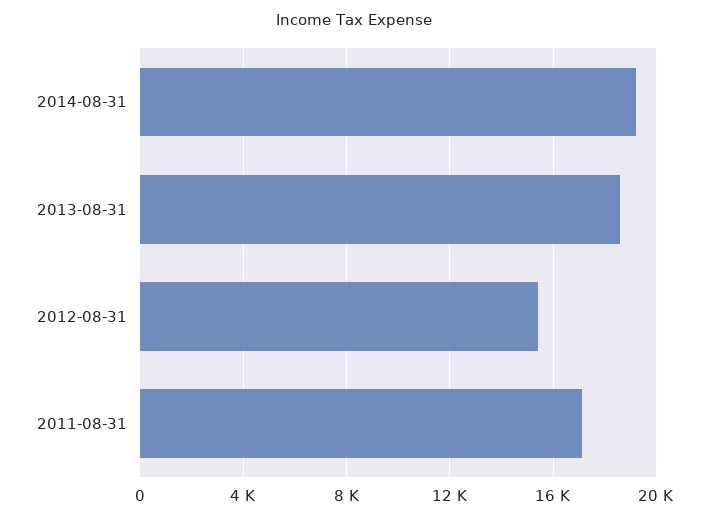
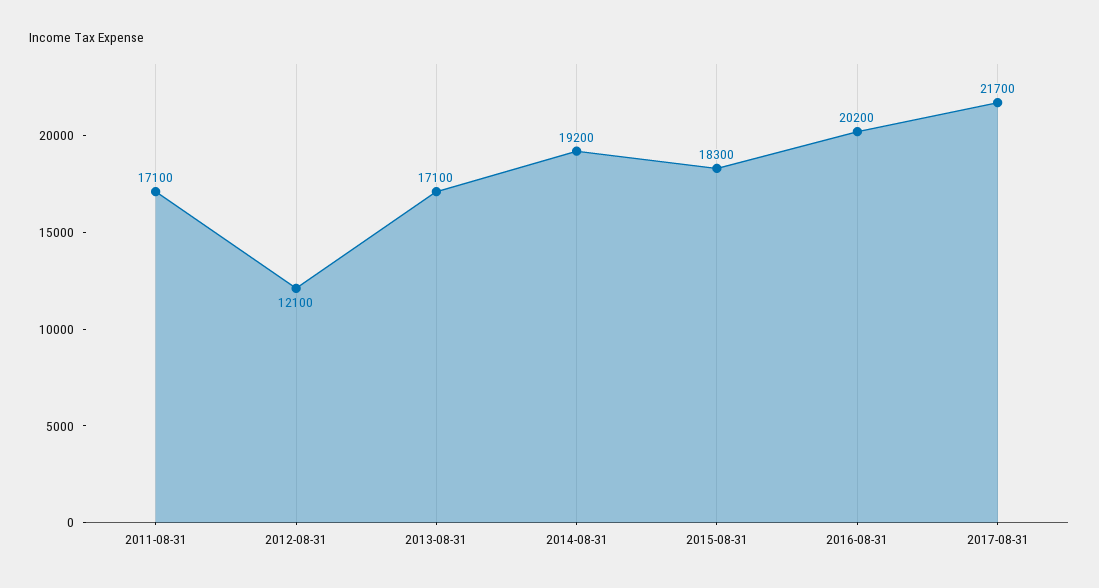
2013-08-31: 18500 -> 17100
2012-08-31: 15500 -> 12100
2015-08-31: none -> 18300
2016-08-31: none -> 20200
2017-08-31: none -> 21700

